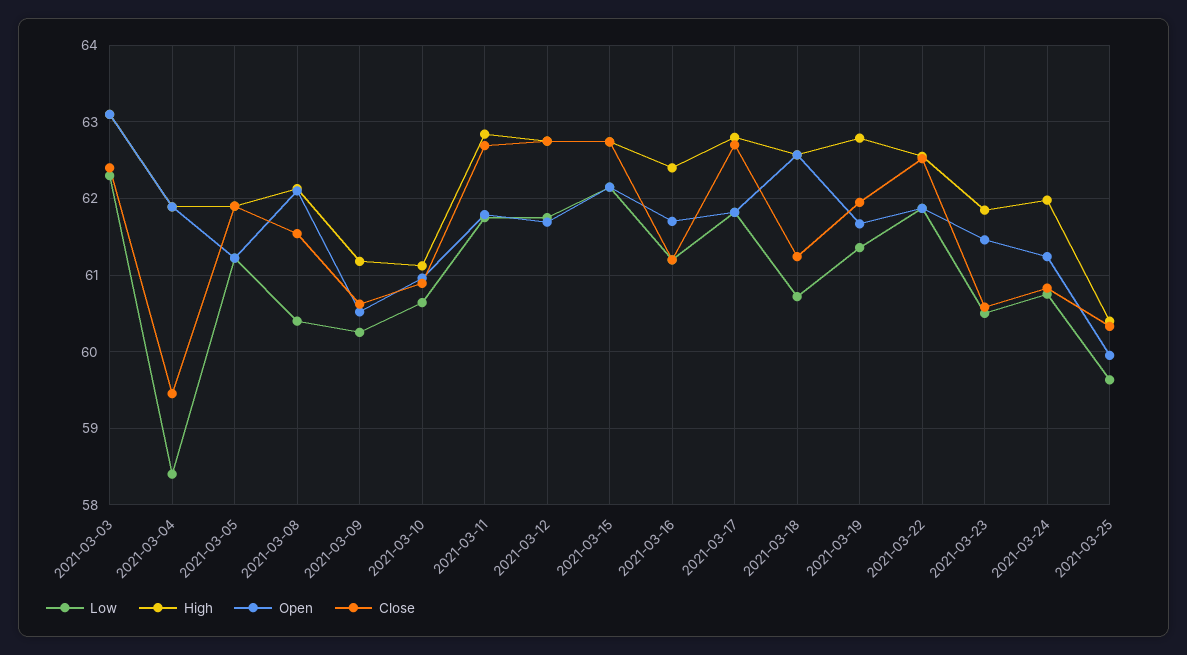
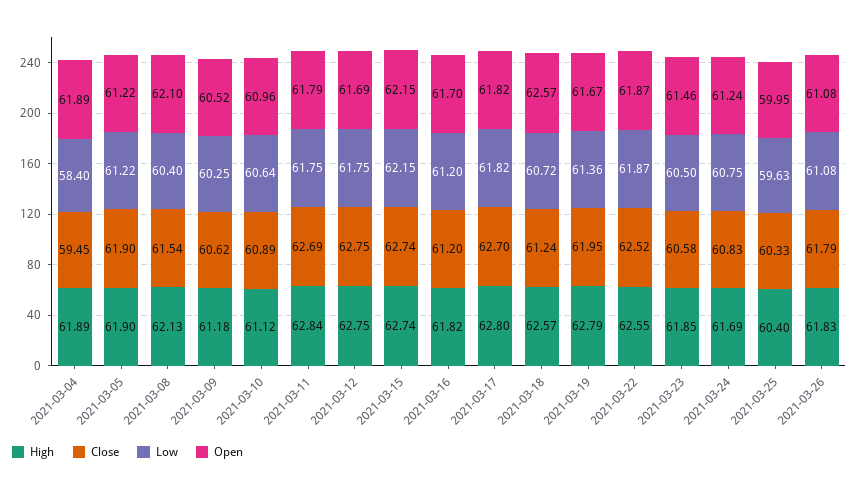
Low, 2021-03-03: 62.3 -> none
High, 2021-03-03: 63.1 -> none
Open, 2021-03-03: 63.1 -> none
Close, 2021-03-03: 62.4 -> none
High, 2021-03-16: 62.4 -> 61.82
High, 2021-03-24: 62 -> 61.69
High, 2021-03-26: none -> 61.83
Close, 2021-03-26: none -> 61.79
Low, 2021-03-26: none -> 61.08
Open, 2021-03-26: none -> 61.08

